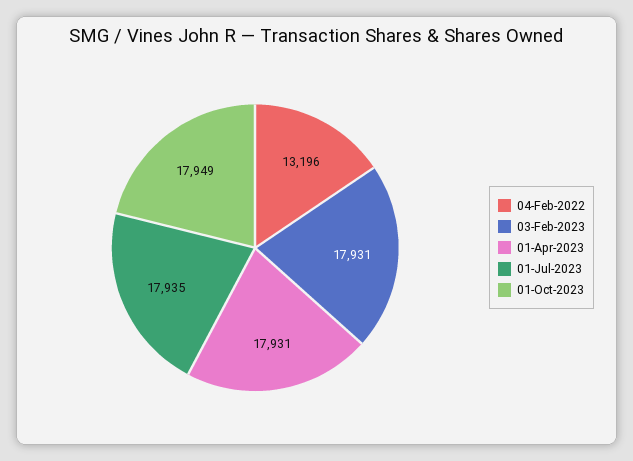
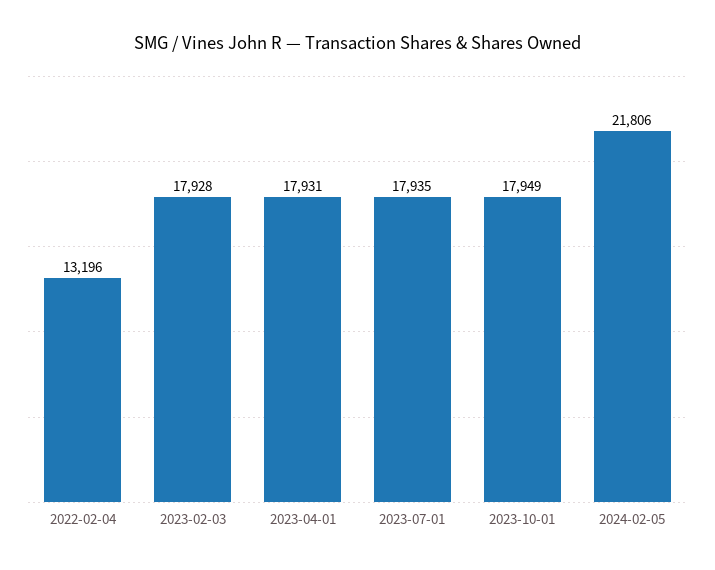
03-Feb-2023: 17931 -> 17928
2024-02-05: none -> 21806

